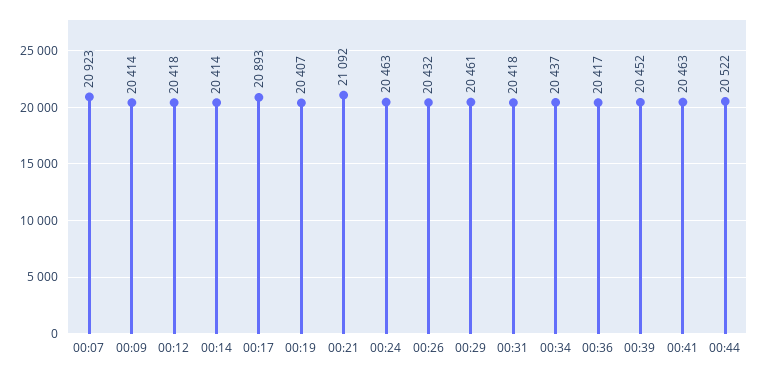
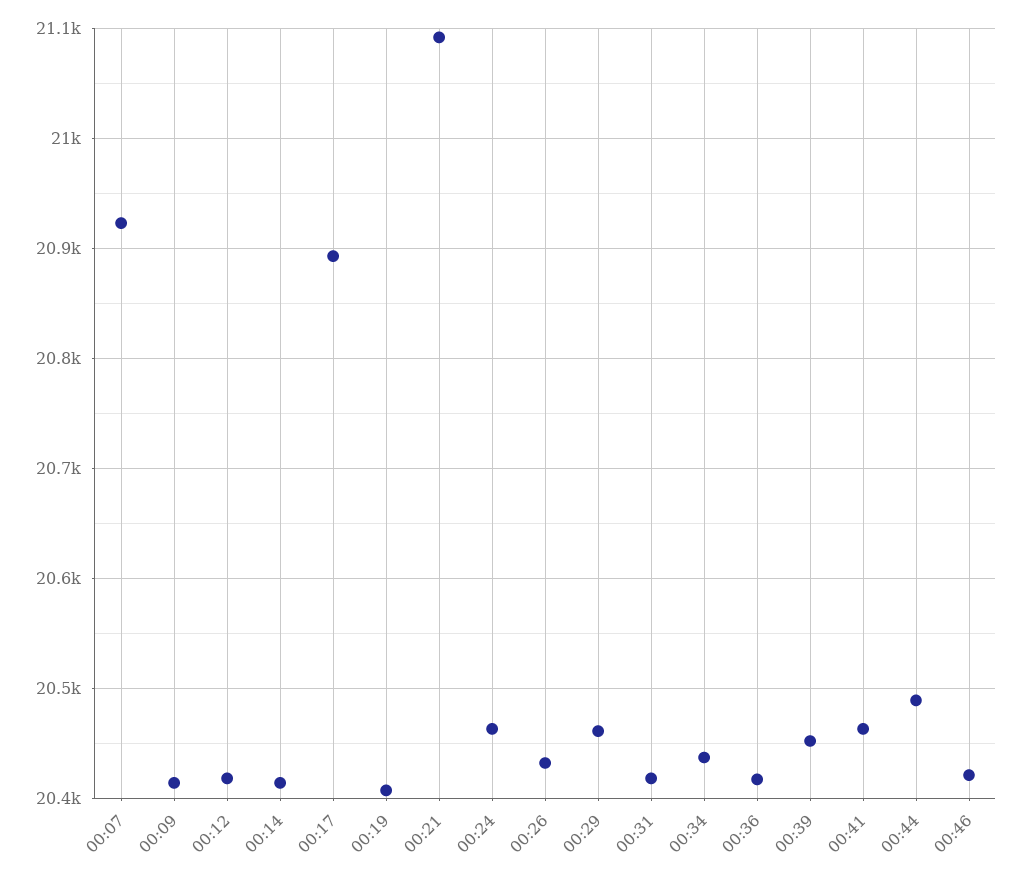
00:44: 20522 -> 20490
00:46: none -> 20420

